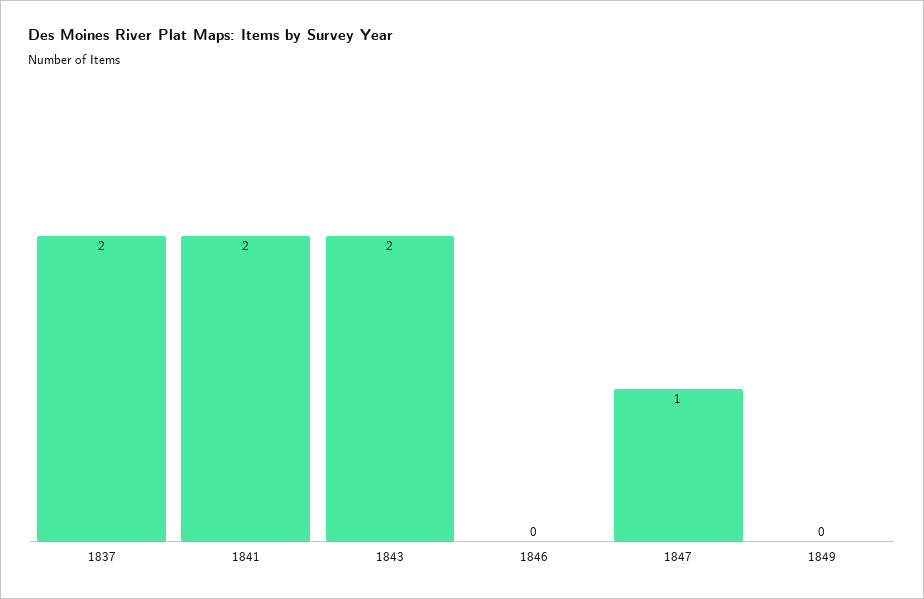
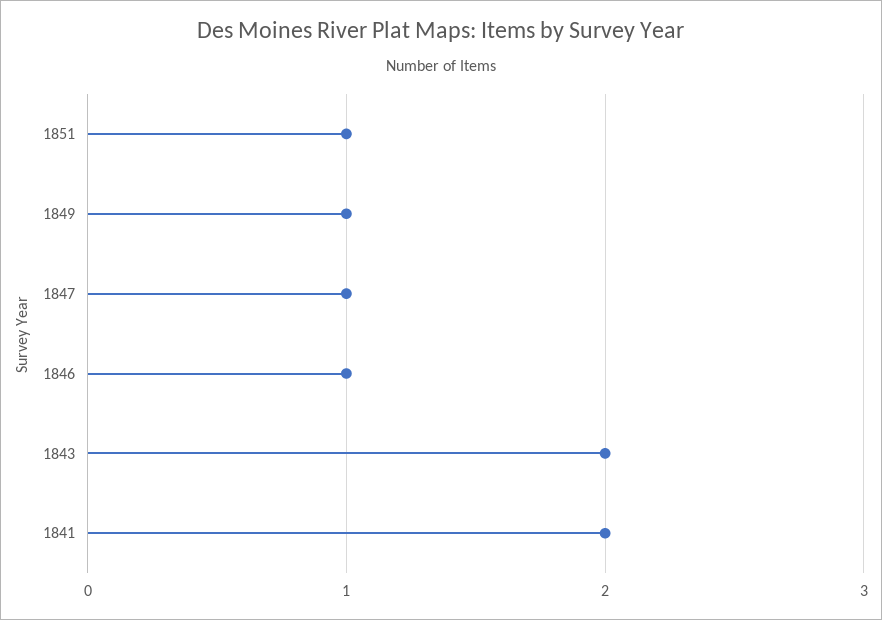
1837: 2 -> none
1846: 0 -> 1
1849: 0 -> 1
1851: none -> 1

